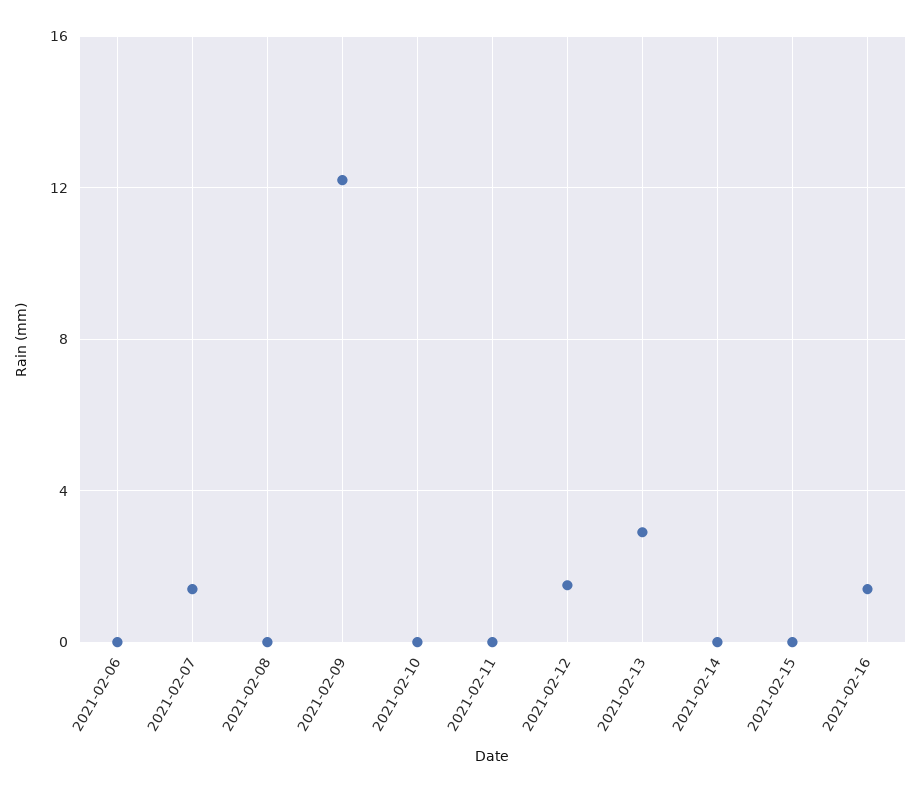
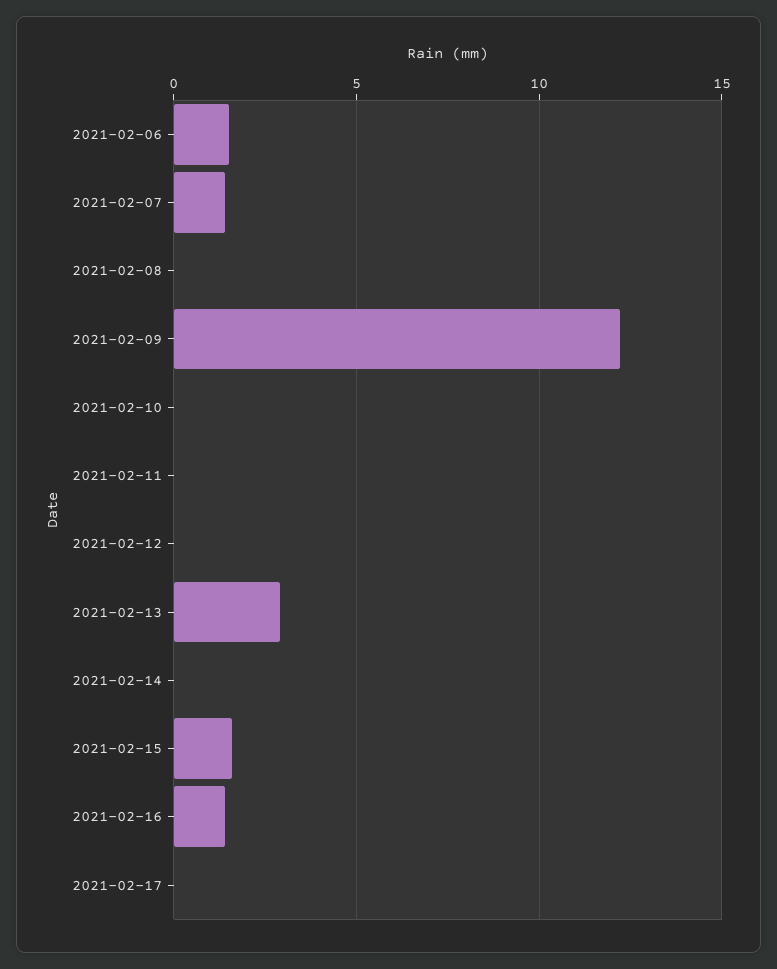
2021-02-06: 0 -> 1.5
2021-02-12: 1.5 -> 0
2021-02-15: 0 -> 1.5
2021-02-17: none -> 0

